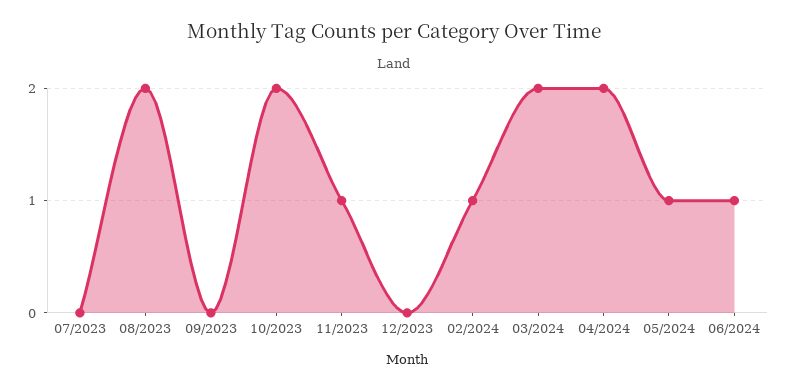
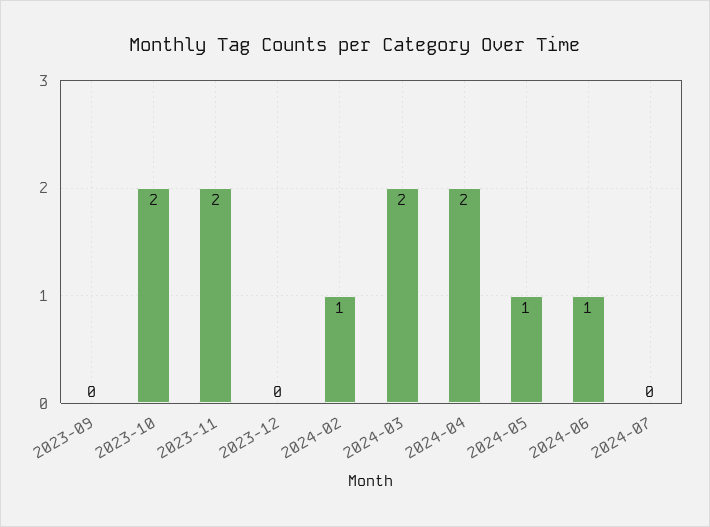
07/2023: 0 -> none
08/2023: 2 -> none
11/2023: 1 -> 2
2024-07: none -> 0

